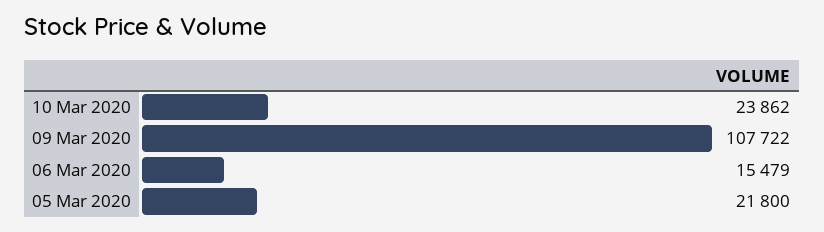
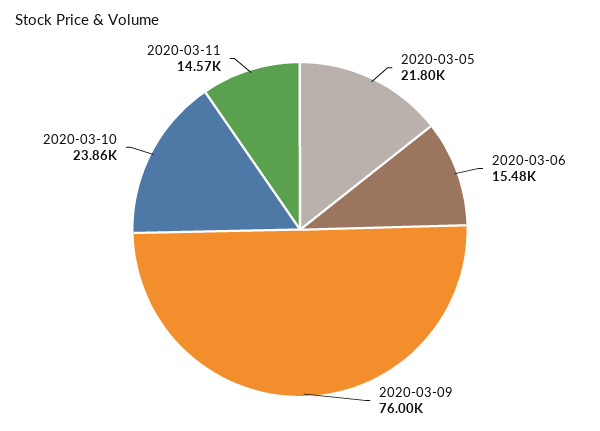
09 Mar 2020: 107722 -> 76000
2020-03-11: none -> 14570

